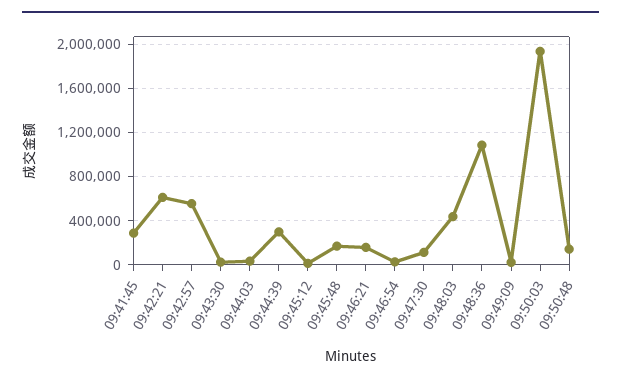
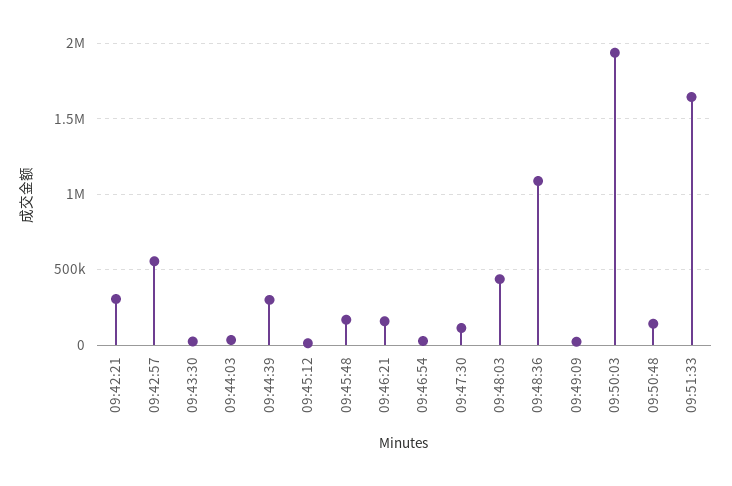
09:41:45: 300000 -> none
09:42:21: 600000 -> 300000
09:51:33: none -> 1650000

